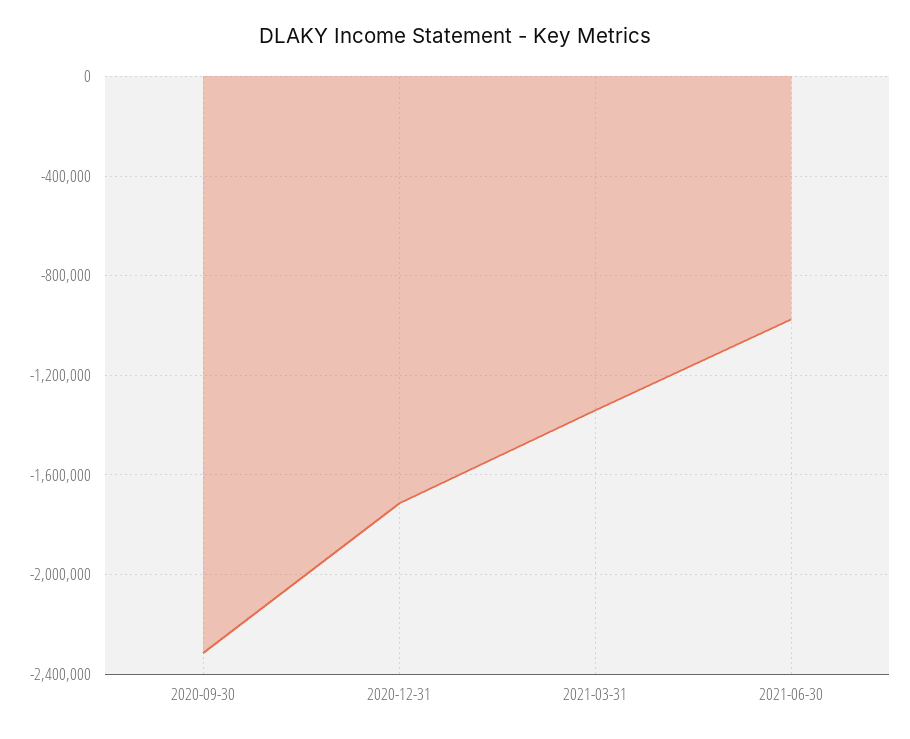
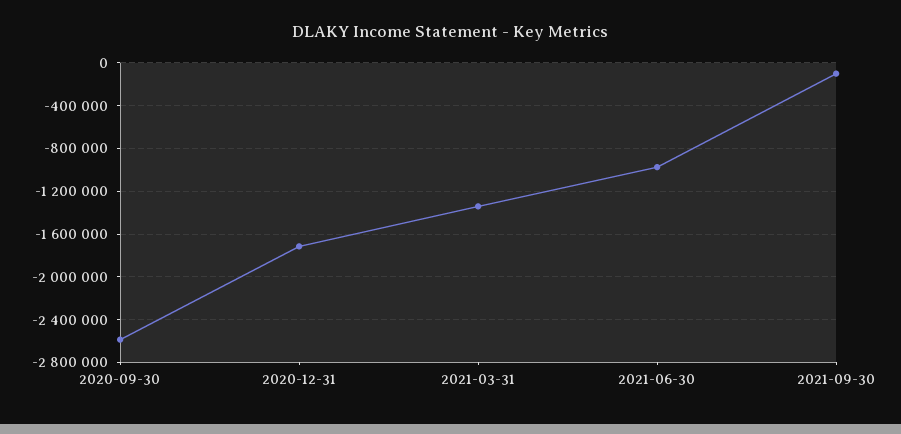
2020-09-30: -2300000 -> -2600000
2021-09-30: none -> -100000

